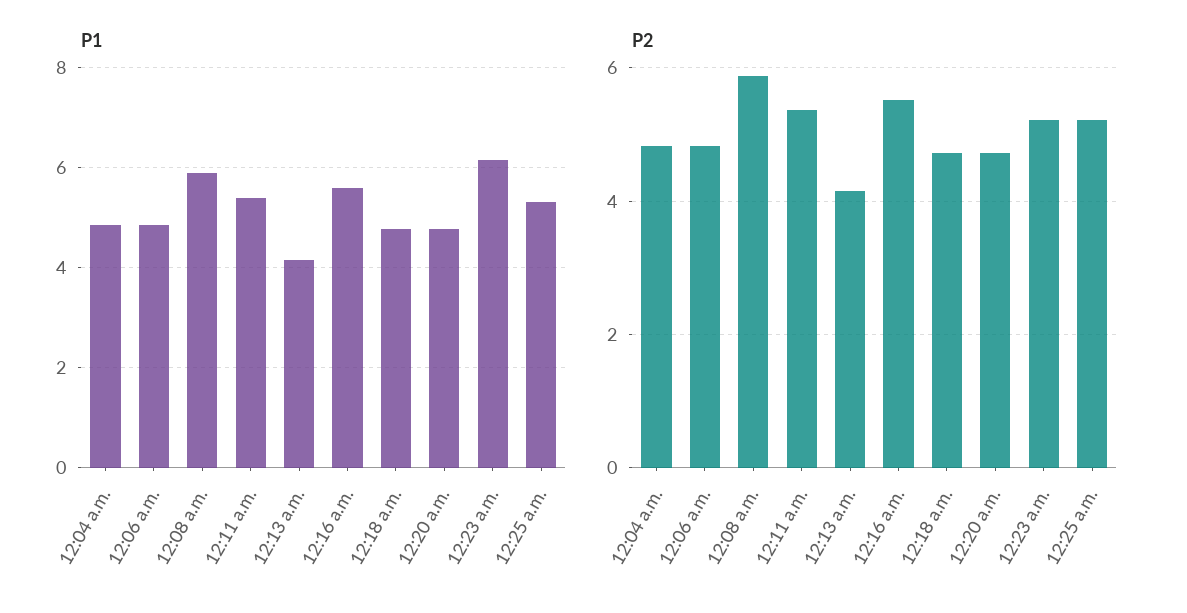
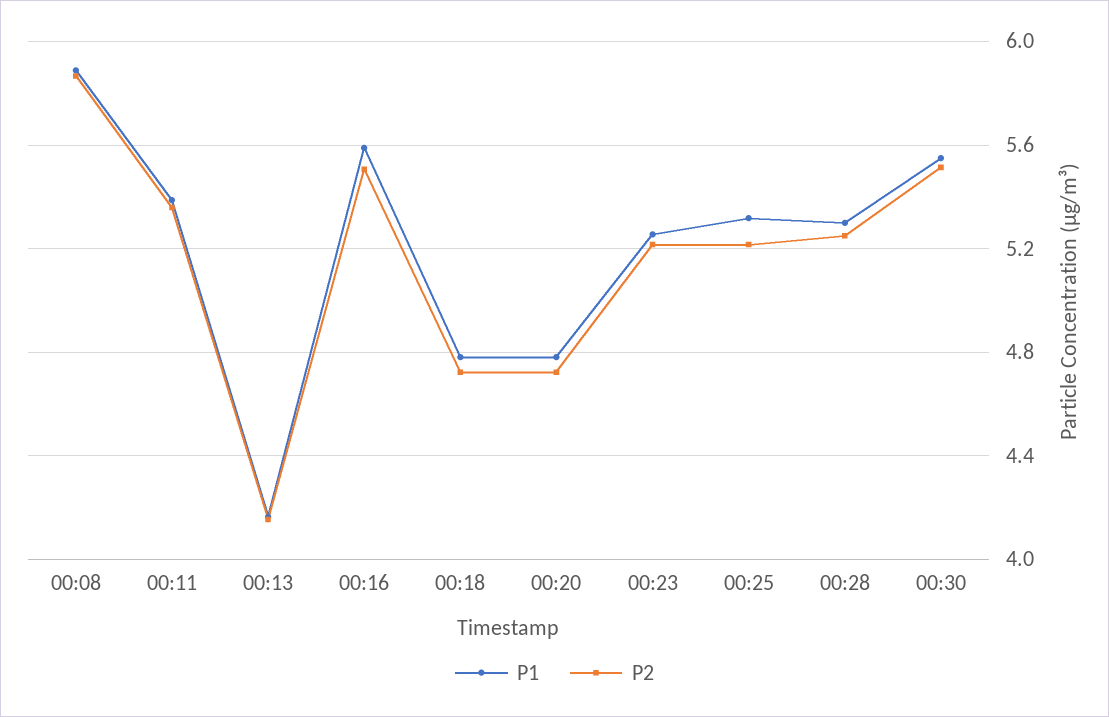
P1, 12:04 a.m.: 4.8 -> none
P1, 12:06 a.m.: 4.8 -> none
P1, 12:23 a.m.: 6.2 -> 5.25
P2, 12:04 a.m.: 4.8 -> none
P2, 12:06 a.m.: 4.8 -> none
P1, 00:28: none -> 5.3
P2, 00:28: none -> 5.25
P1, 00:30: none -> 5.55
P2, 00:30: none -> 5.5

